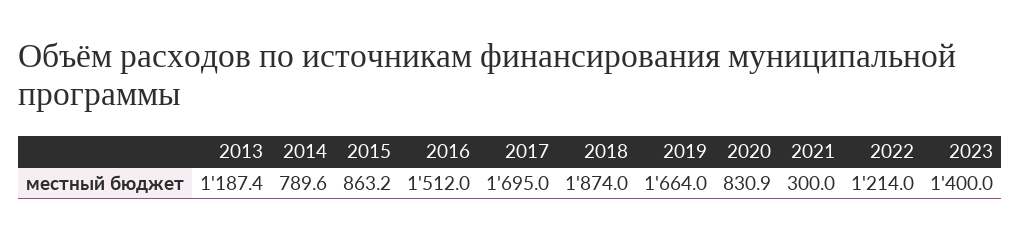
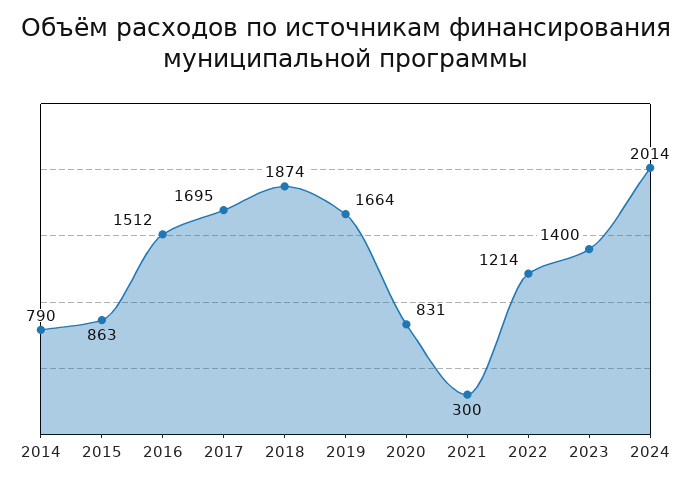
2013: 1187.4 -> none
2024: none -> 2014

